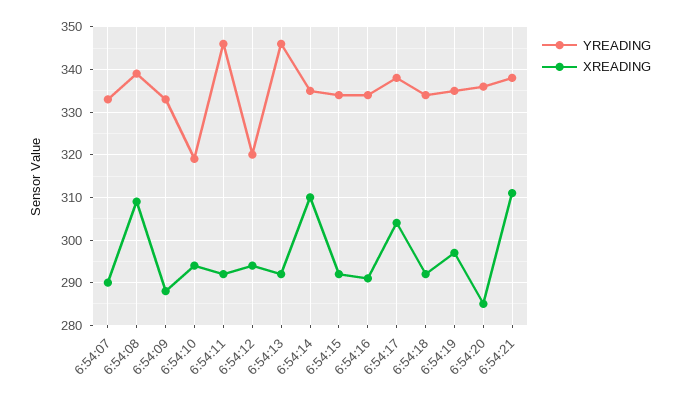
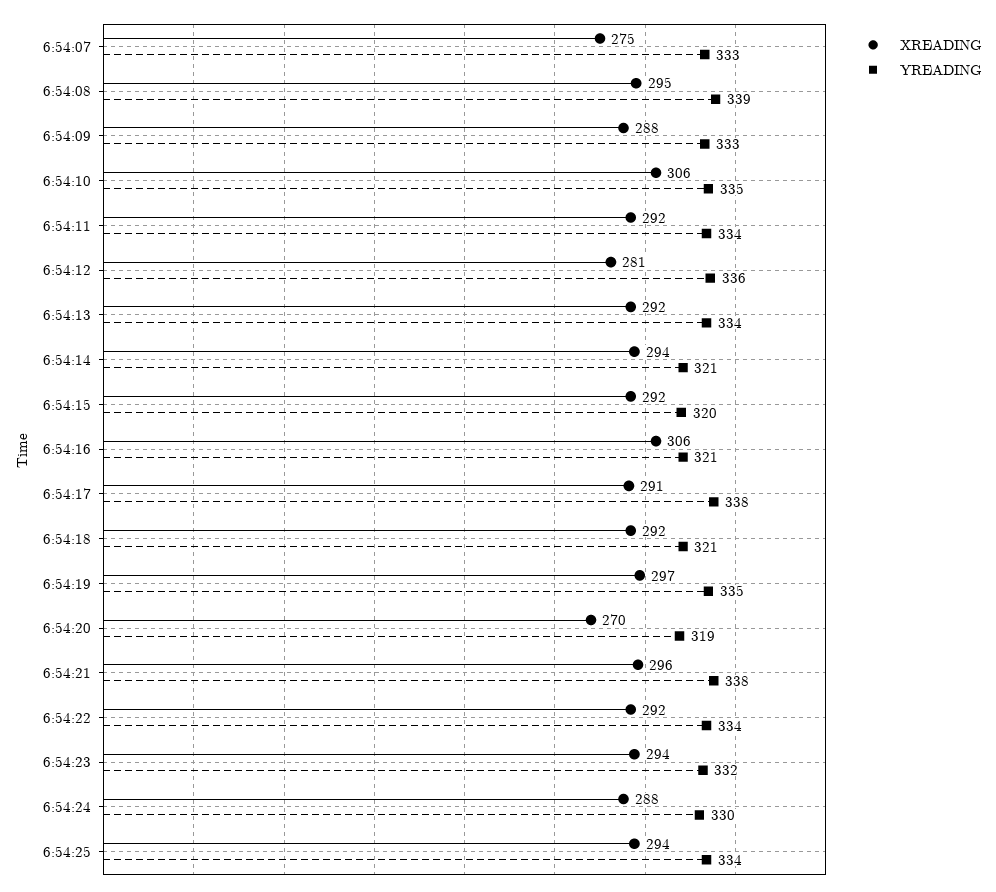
XREADING, 6:54:07: 290 -> 275
XREADING, 6:54:08: 310 -> 295
YREADING, 6:54:10: 320 -> 335
XREADING, 6:54:10: 295 -> 306
YREADING, 6:54:11: 345 -> 334
YREADING, 6:54:12: 320 -> 336
XREADING, 6:54:12: 295 -> 281
YREADING, 6:54:13: 345 -> 334
YREADING, 6:54:14: 335 -> 321
XREADING, 6:54:14: 310 -> 294
YREADING, 6:54:15: 335 -> 320
YREADING, 6:54:16: 335 -> 321
XREADING, 6:54:16: 290 -> 306
XREADING, 6:54:17: 305 -> 291
YREADING, 6:54:18: 335 -> 321
YREADING, 6:54:20: 335 -> 319
XREADING, 6:54:20: 285 -> 270
XREADING, 6:54:21: 310 -> 296
XREADING, 6:54:22: none -> 292
YREADING, 6:54:22: none -> 334
XREADING, 6:54:23: none -> 294
YREADING, 6:54:23: none -> 332
XREADING, 6:54:24: none -> 288
YREADING, 6:54:24: none -> 330
XREADING, 6:54:25: none -> 294
YREADING, 6:54:25: none -> 334

